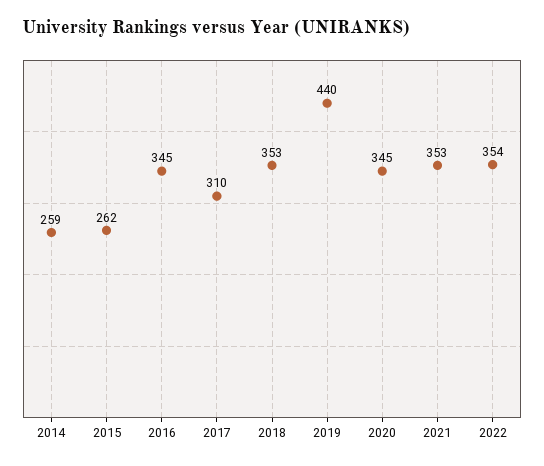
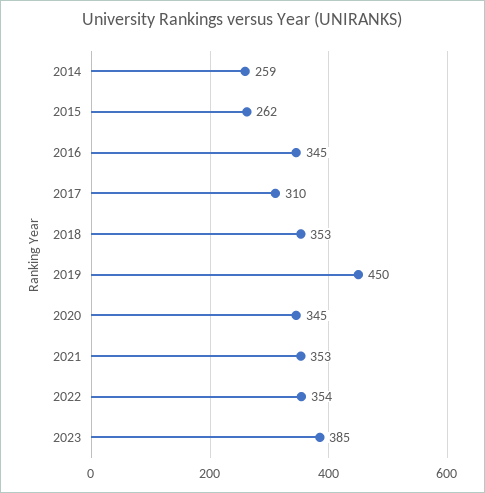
2019: 440 -> 450
2023: none -> 385

